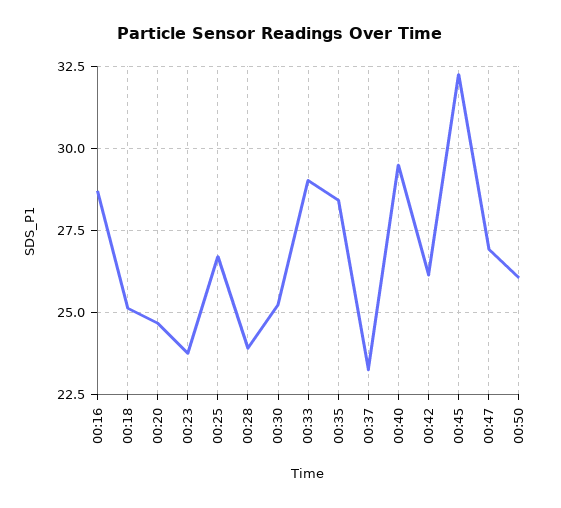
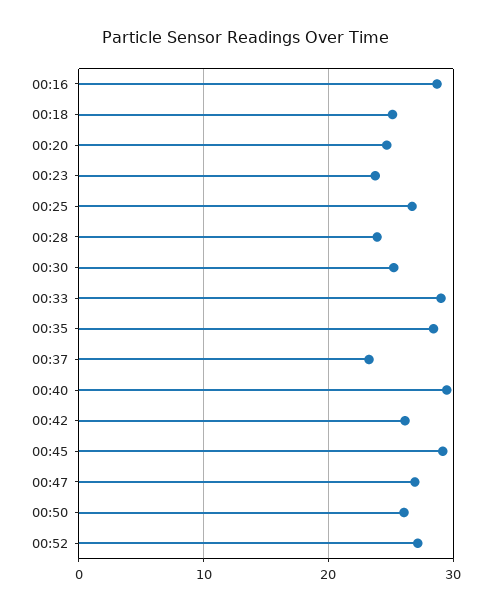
00:45: 32.25 -> 29
00:52: none -> 27

